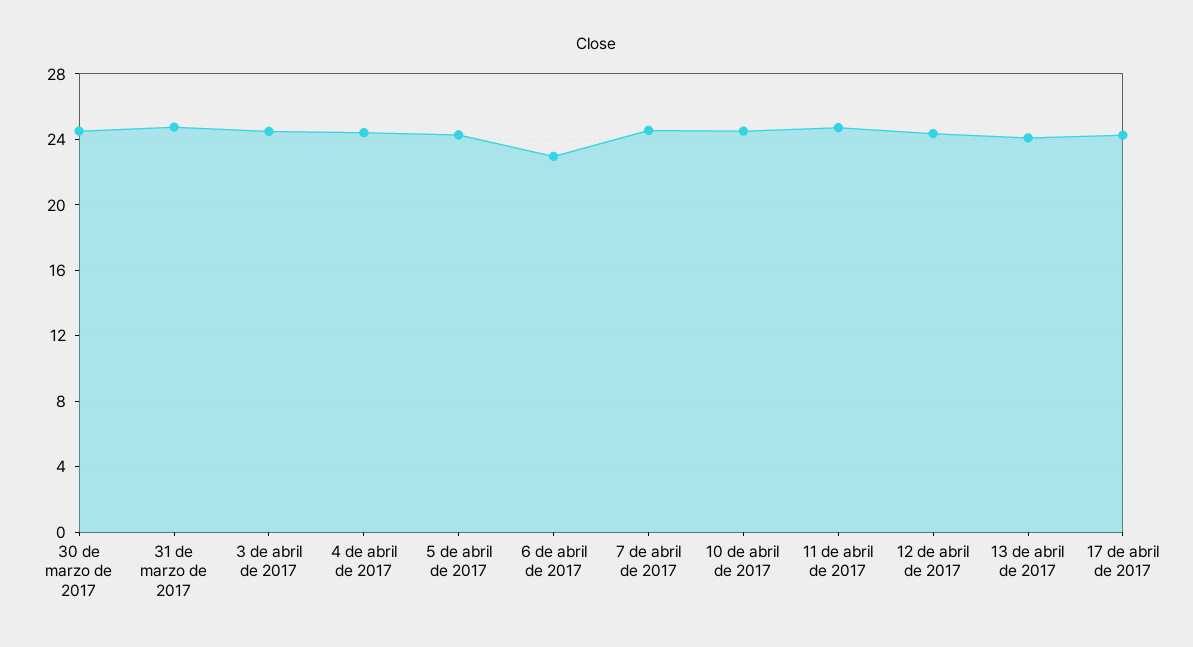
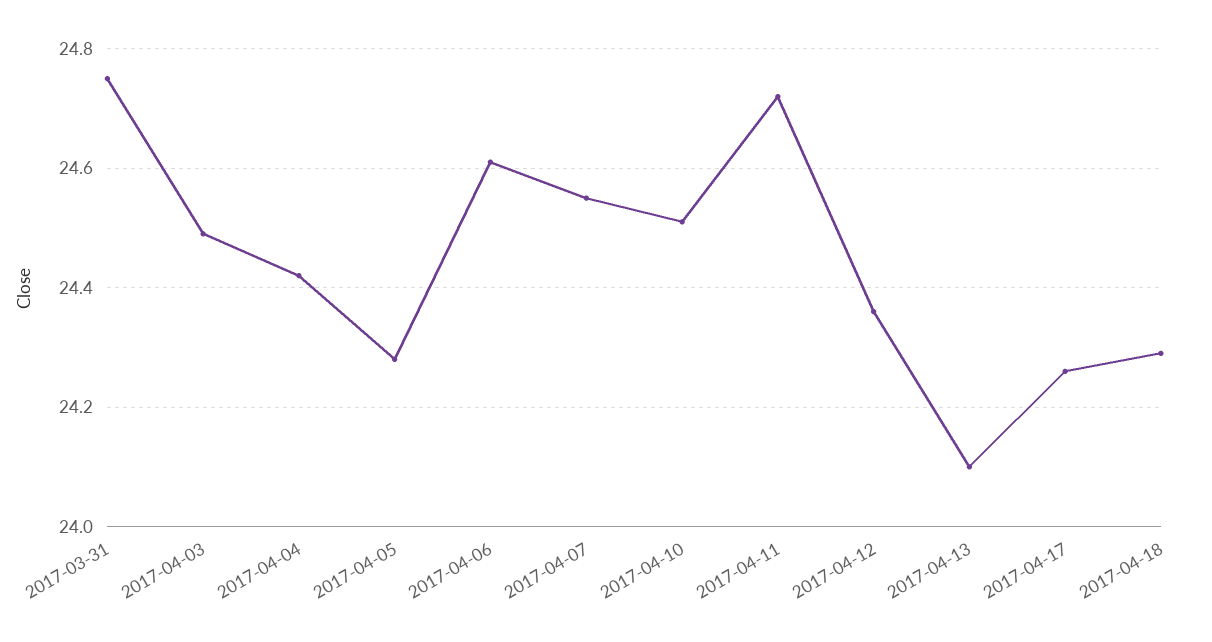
30 de marzo de 2017: 24.5 -> none
6 de abril de 2017: 23 -> 24.6
2017-04-18: none -> 24.3

